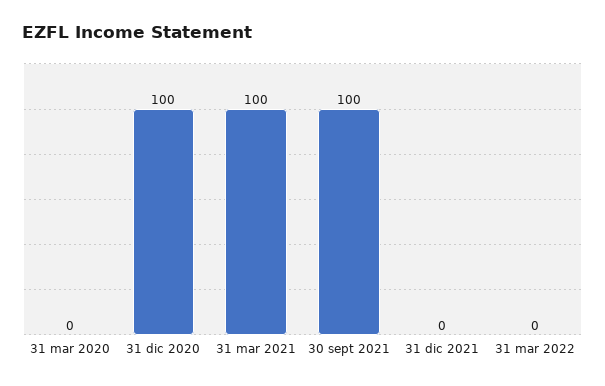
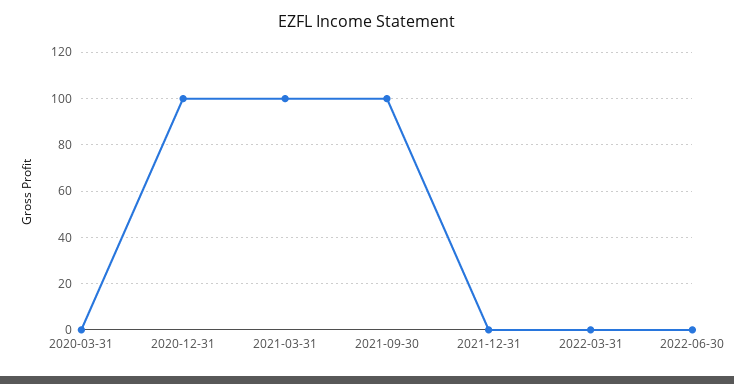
2022-06-30: none -> 0

